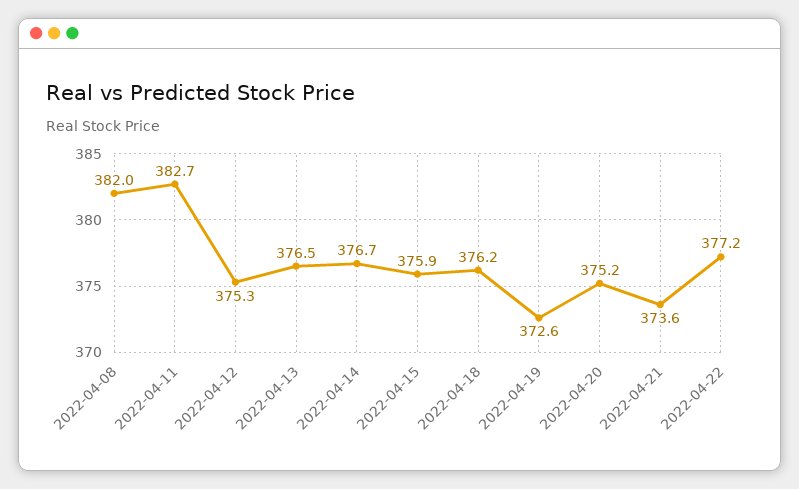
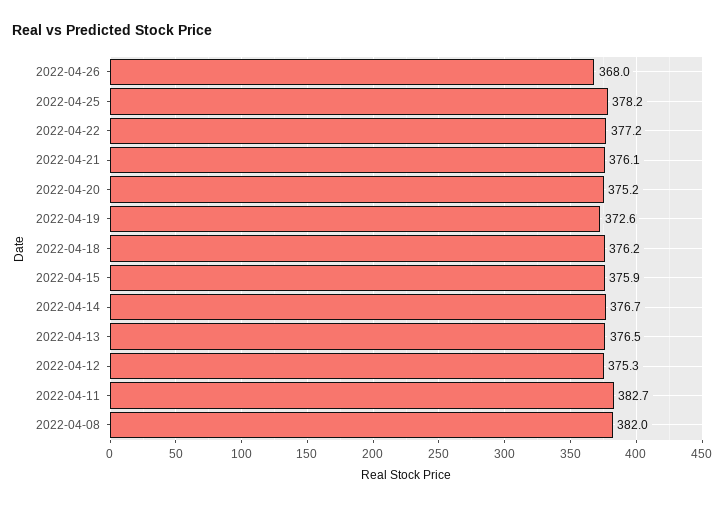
2022-04-21: 373.6 -> 376.1
2022-04-26: none -> 368
2022-04-25: none -> 378.2

